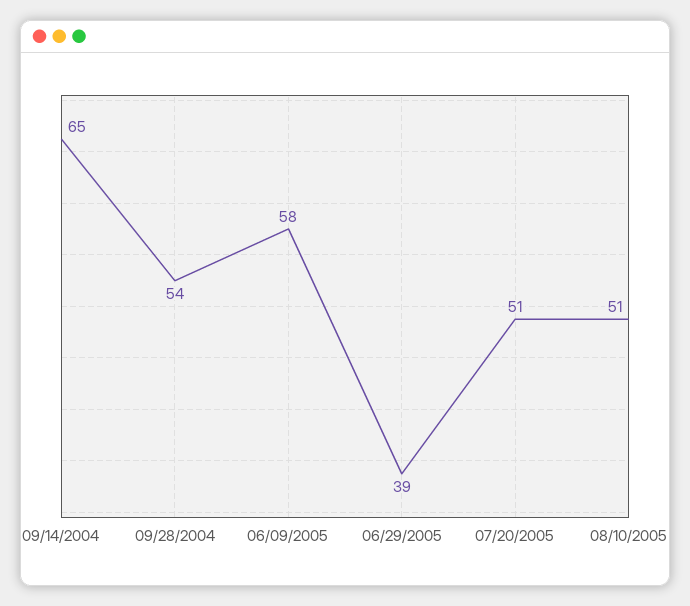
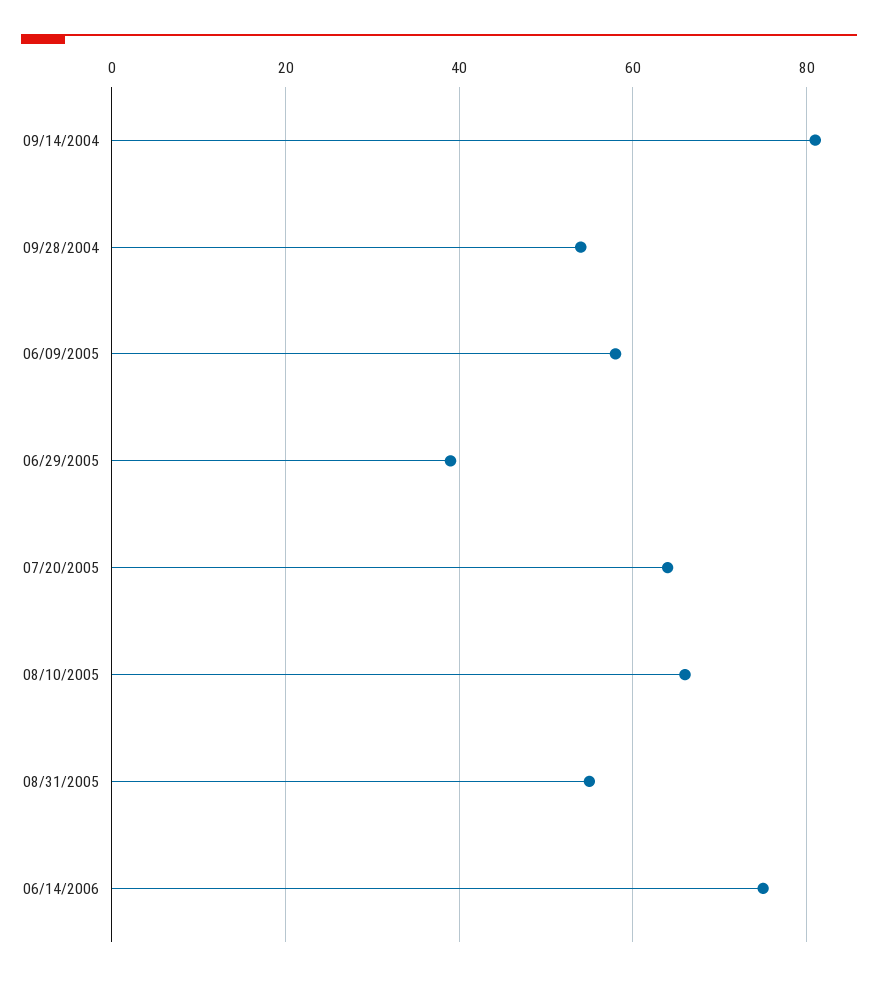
09/14/2004: 65 -> 80
07/20/2005: 51 -> 65
08/10/2005: 51 -> 65
08/31/2005: none -> 55
06/14/2006: none -> 75

